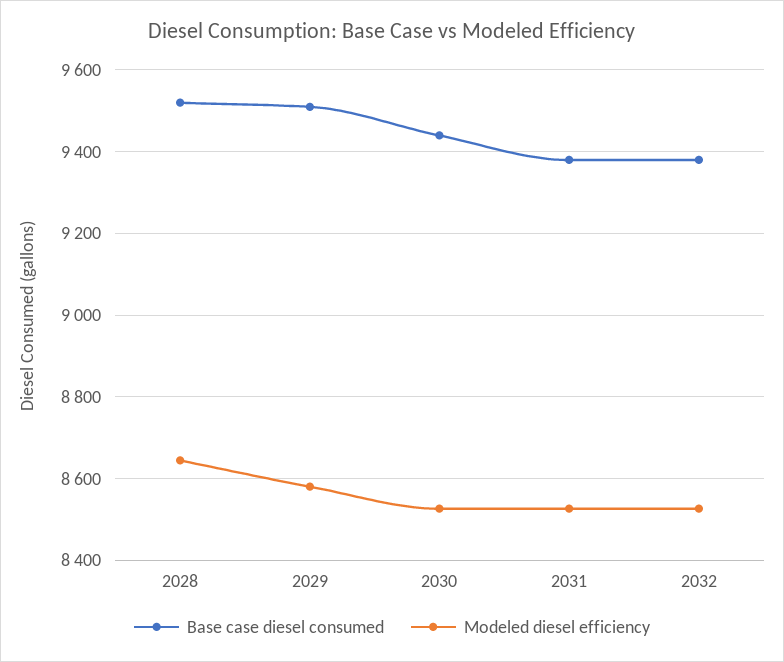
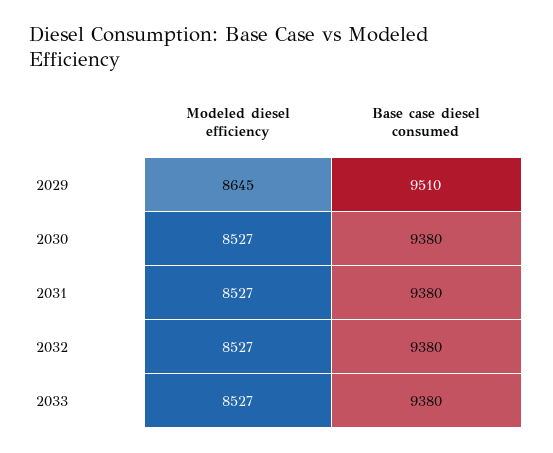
Base case diesel consumed, 2028: 9520 -> none
Modeled diesel efficiency, 2028: 8640 -> none
Modeled diesel efficiency, 2029: 8580 -> 8645
Base case diesel consumed, 2030: 9440 -> 9380
Modeled diesel efficiency, 2033: none -> 8527
Base case diesel consumed, 2033: none -> 9380

